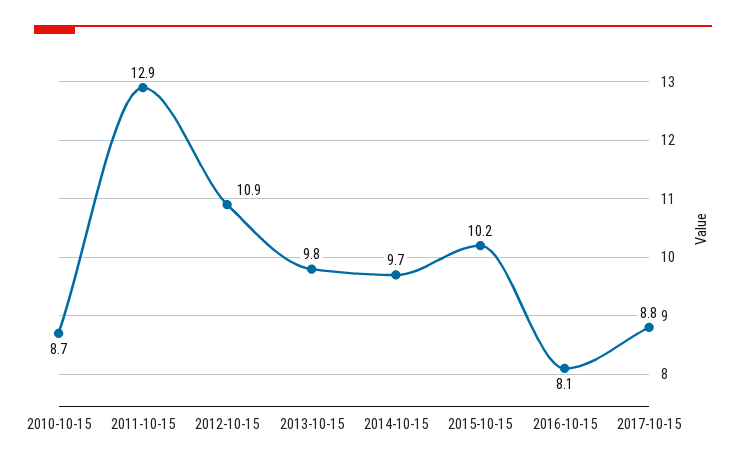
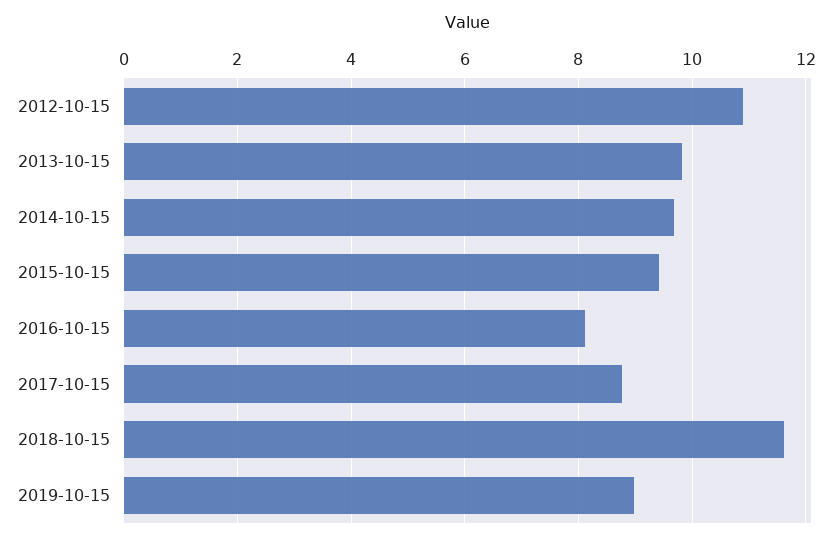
2010-10-15: 8.7 -> none
2011-10-15: 12.9 -> none
2015-10-15: 10.2 -> 9.4
2018-10-15: none -> 11.6
2019-10-15: none -> 9

